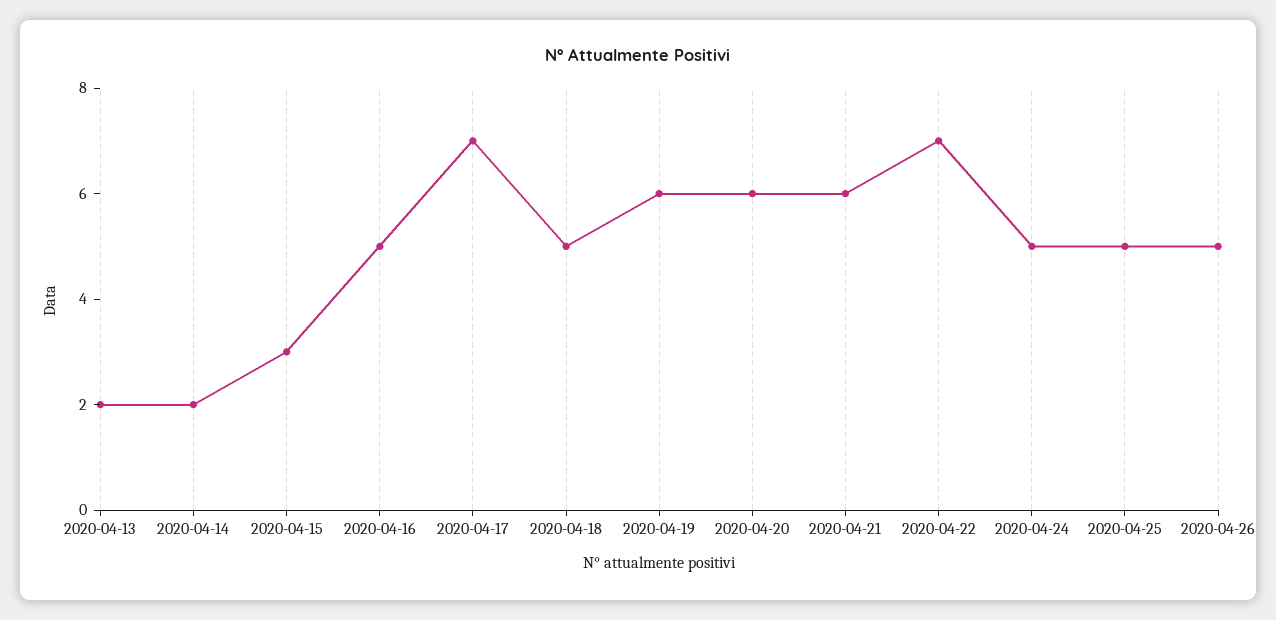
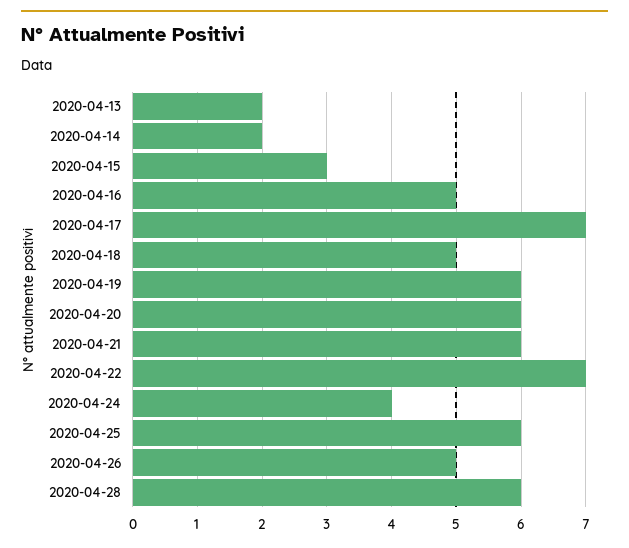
2020-04-24: 5 -> 4
2020-04-25: 5 -> 6
2020-04-28: none -> 6

